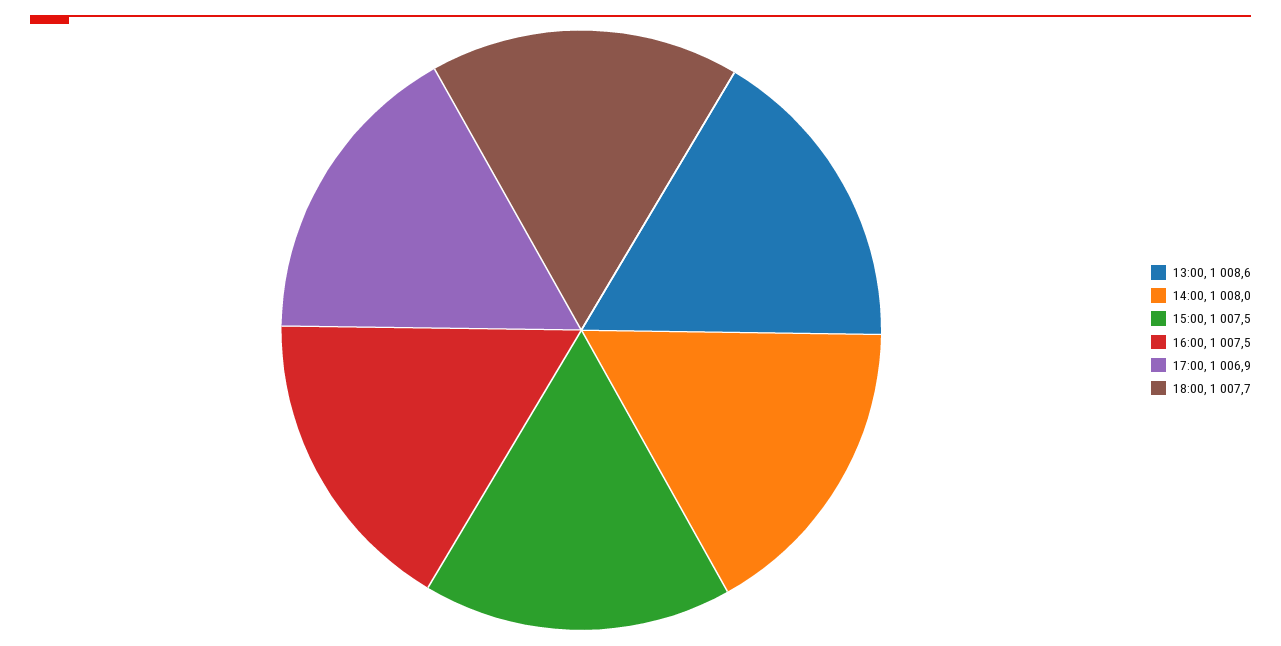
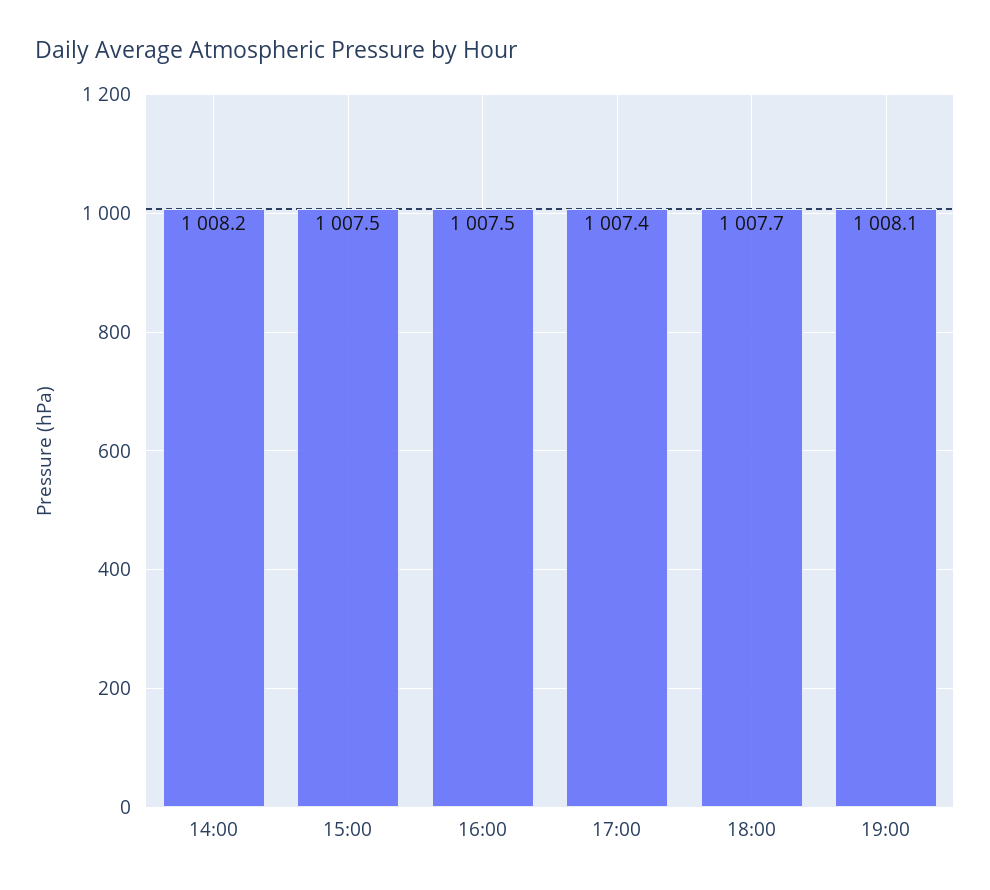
13:00: 1008.6 -> none
14:00: 1008 -> 1008.2
17:00: 1006.9 -> 1007.4
19:00: none -> 1008.1

